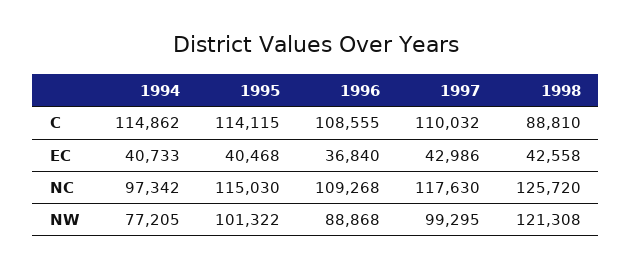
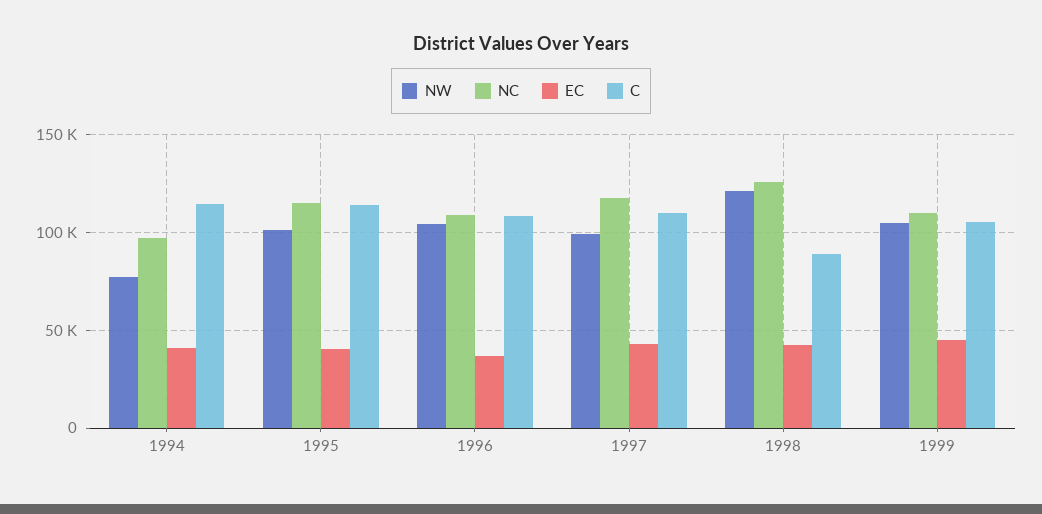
NW, 1996: 88868 -> 105000
NW, 1999: none -> 105000
NC, 1999: none -> 110000
EC, 1999: none -> 45000
C, 1999: none -> 105000

